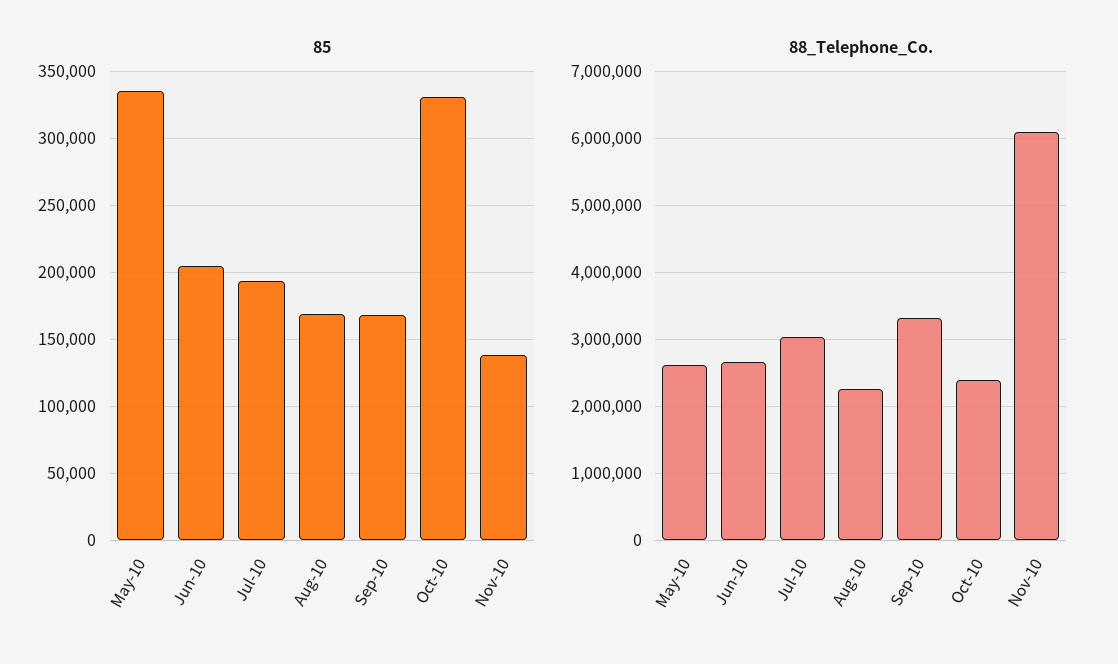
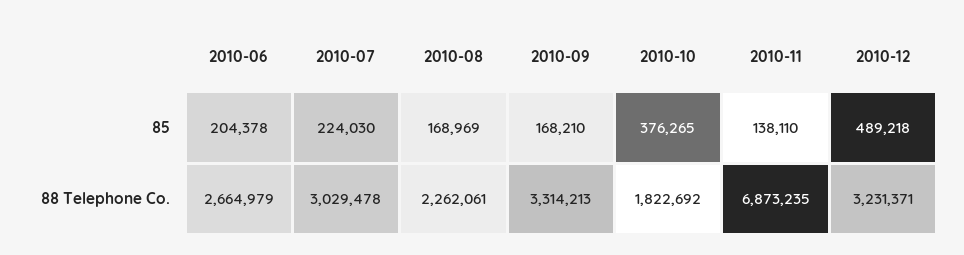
85, May-10: 335000 -> none
85, Jul-10: 195000 -> 224030
85, Oct-10: 330000 -> 376265
88_Telephone_Co., May-10: 2600000 -> none
88_Telephone_Co., Oct-10: 2400000 -> 1822692
88_Telephone_Co., Nov-10: 6100000 -> 6873235
85, 2010-12: none -> 489218
88_Telephone_Co., 2010-12: none -> 3231371

